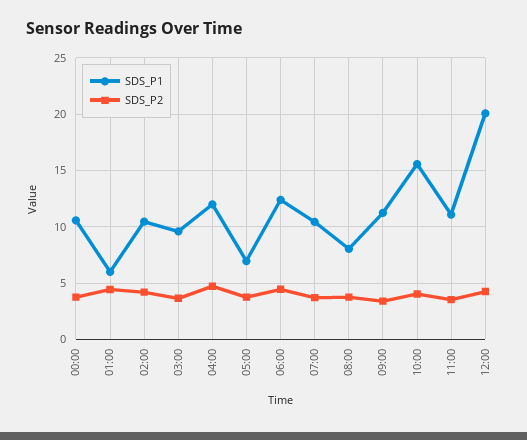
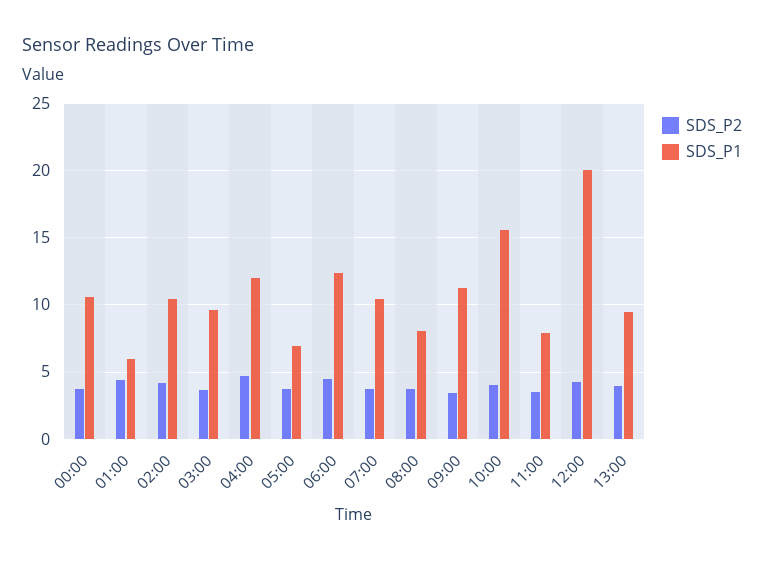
SDS_P1, 11:00: 11 -> 8
SDS_P2, 13:00: none -> 4
SDS_P1, 13:00: none -> 9.5

